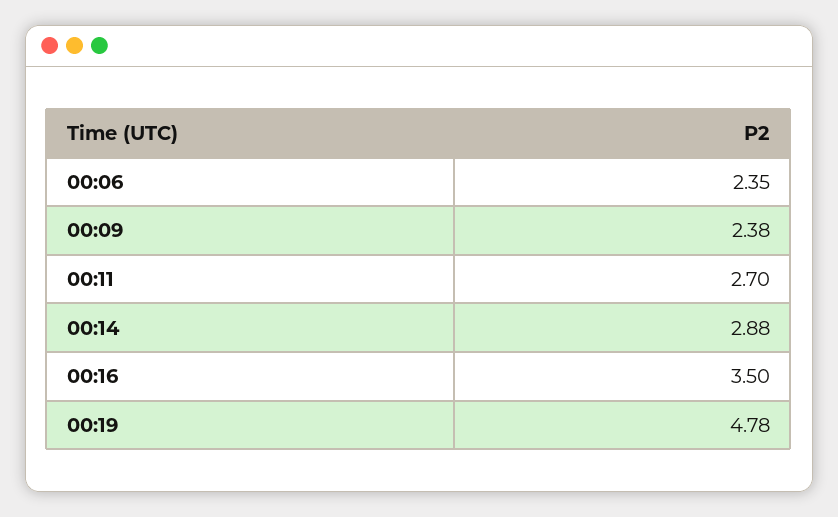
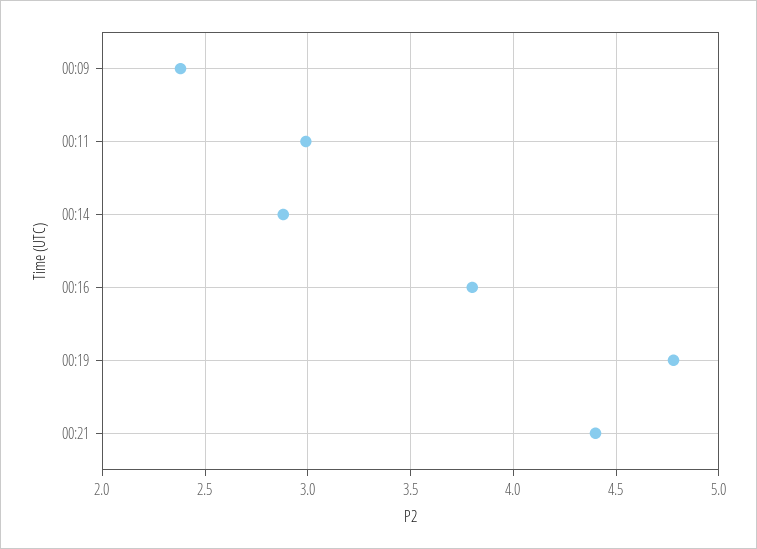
00:06: 2.35 -> none
00:11: 2.7 -> 3
00:16: 3.5 -> 3.8
00:21: none -> 4.4

